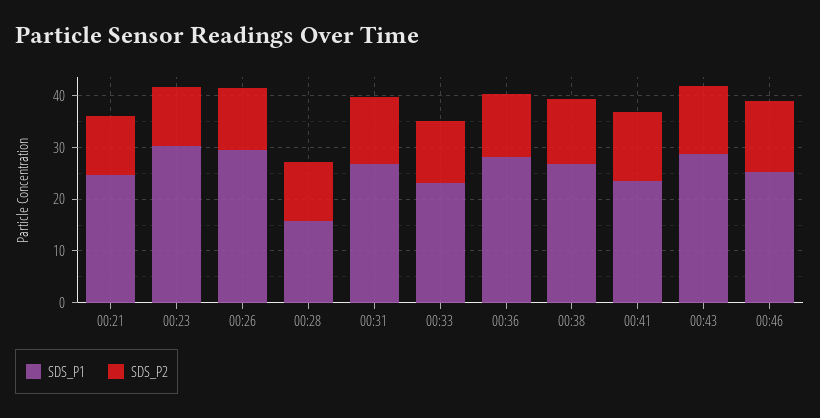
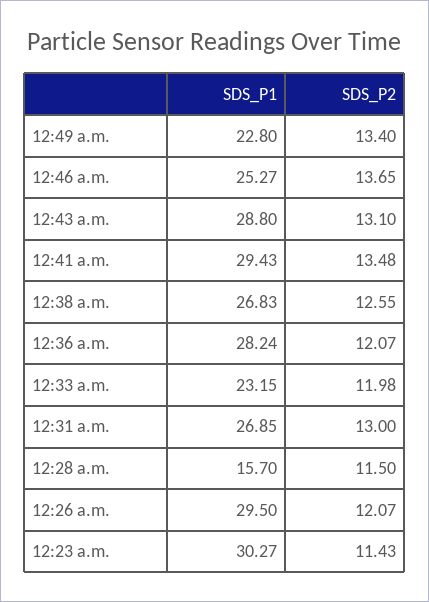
SDS_P1, 00:21: 24 -> none
SDS_P2, 00:21: 12 -> none
SDS_P1, 00:41: 24 -> 29.43
SDS_P1, 12:49 a.m.: none -> 22.8
SDS_P2, 12:49 a.m.: none -> 13.4

